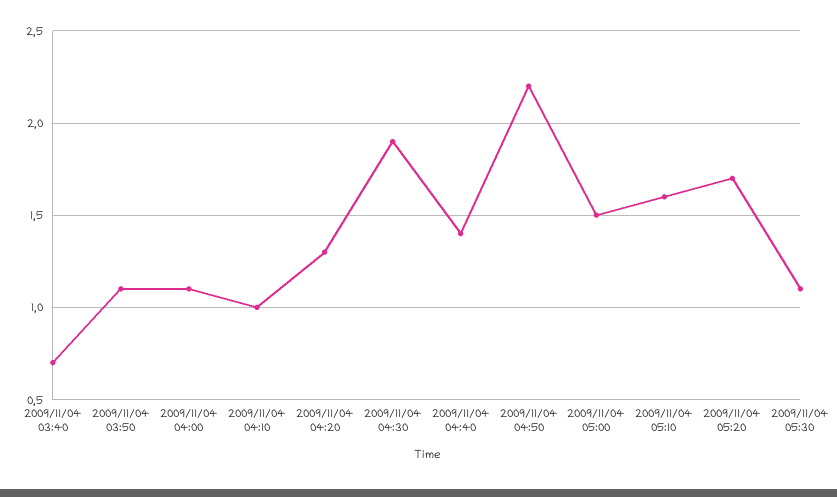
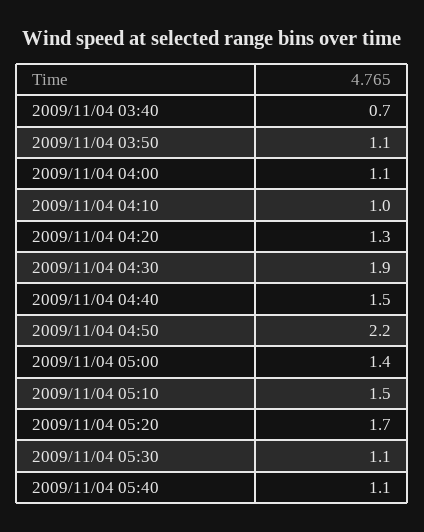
2009/11/04 04:40: 1.4 -> 1.5
2009/11/04 05:00: 1.5 -> 1.4
2009/11/04 05:10: 1.6 -> 1.5
2009/11/04 05:40: none -> 1.1

